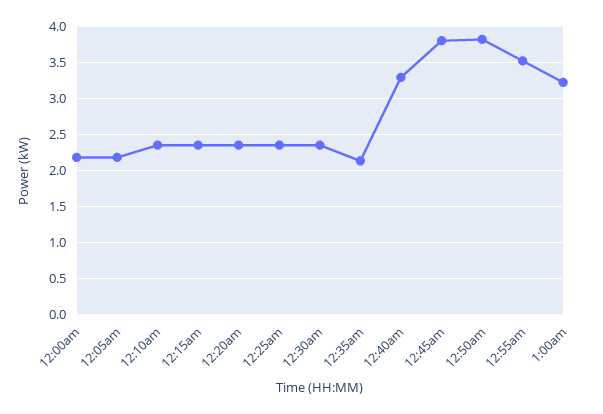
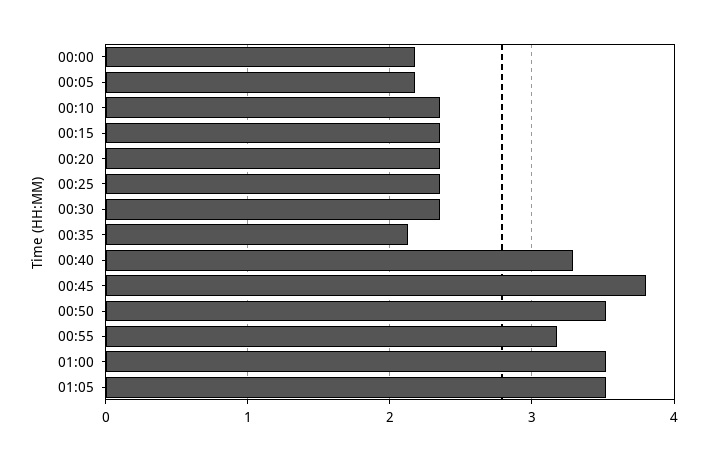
12:50am: 3.8 -> 3.5
12:55am: 3.5 -> 3.2
1:00am: 3.2 -> 3.5
01:05: none -> 3.5

